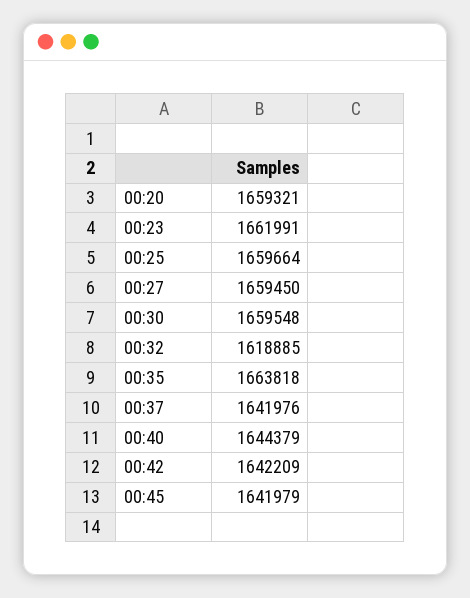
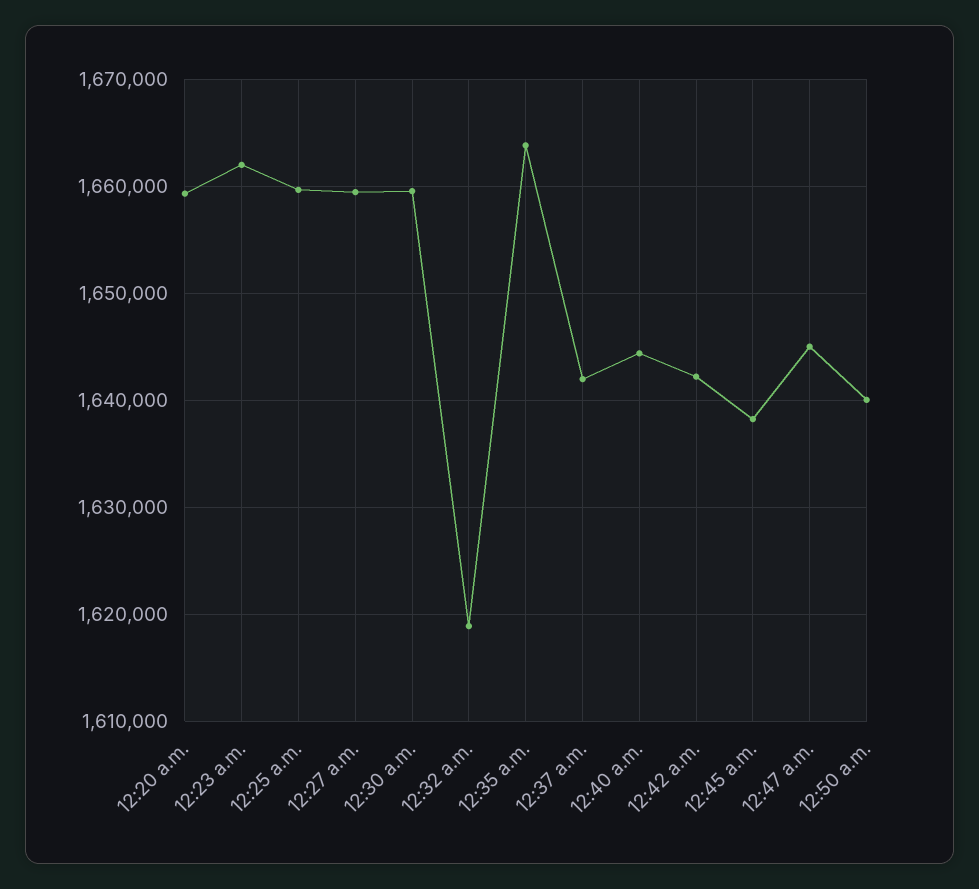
00:45: 1641979 -> 1638000
12:47 a.m.: none -> 1645000
12:50 a.m.: none -> 1640000

